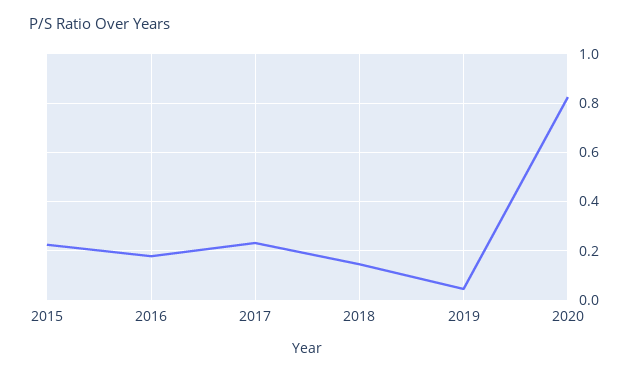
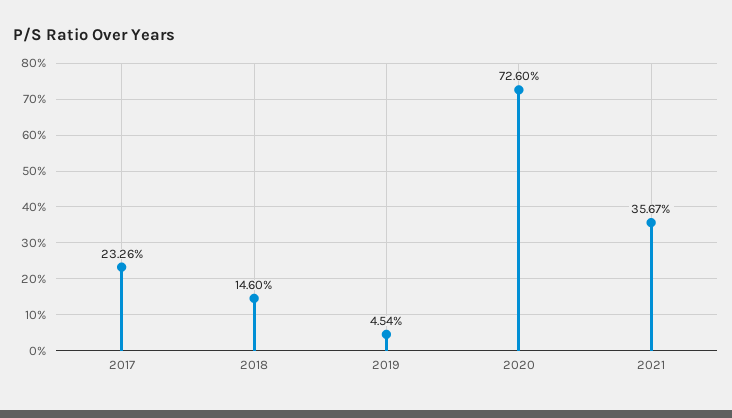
2015: 0.225 -> none
2016: 0.175 -> none
2020: 0.825 -> 0.726
2021: none -> 0.3567

